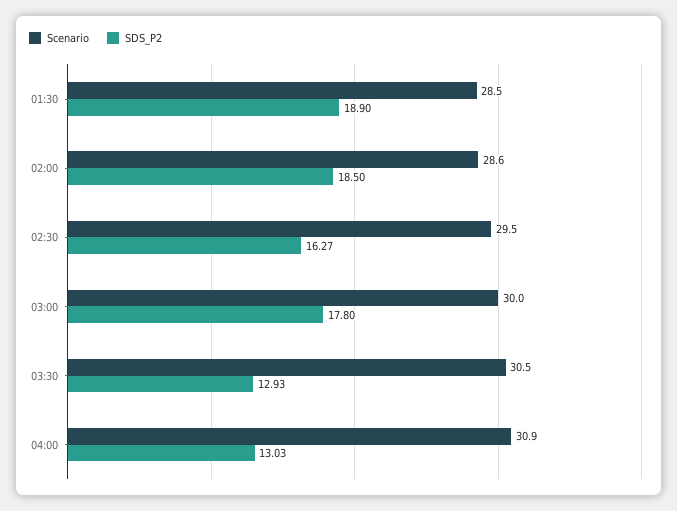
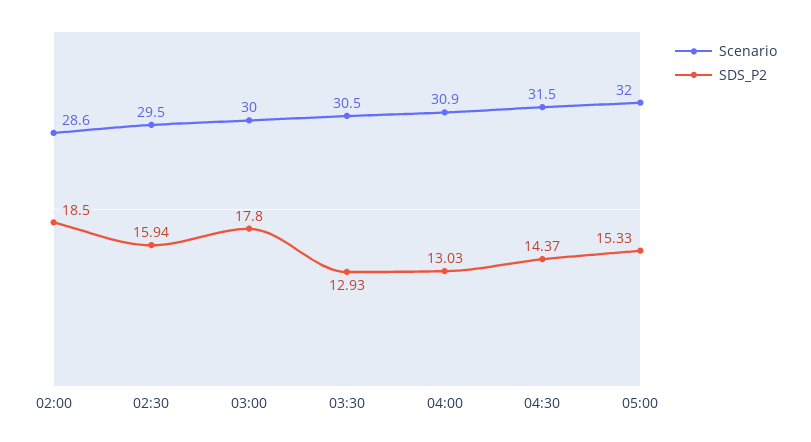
Scenario, 01:30: 28.5 -> none
SDS_P2, 01:30: 18.9 -> none
SDS_P2, 02:30: 16.27 -> 15.94
Scenario, 04:30: none -> 31.5
SDS_P2, 04:30: none -> 14.37
Scenario, 05:00: none -> 32
SDS_P2, 05:00: none -> 15.33

